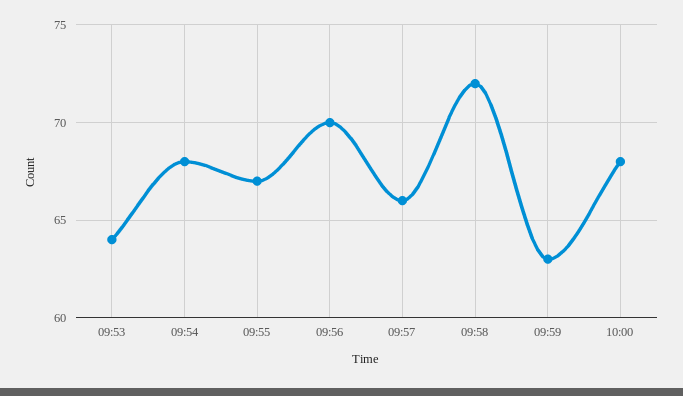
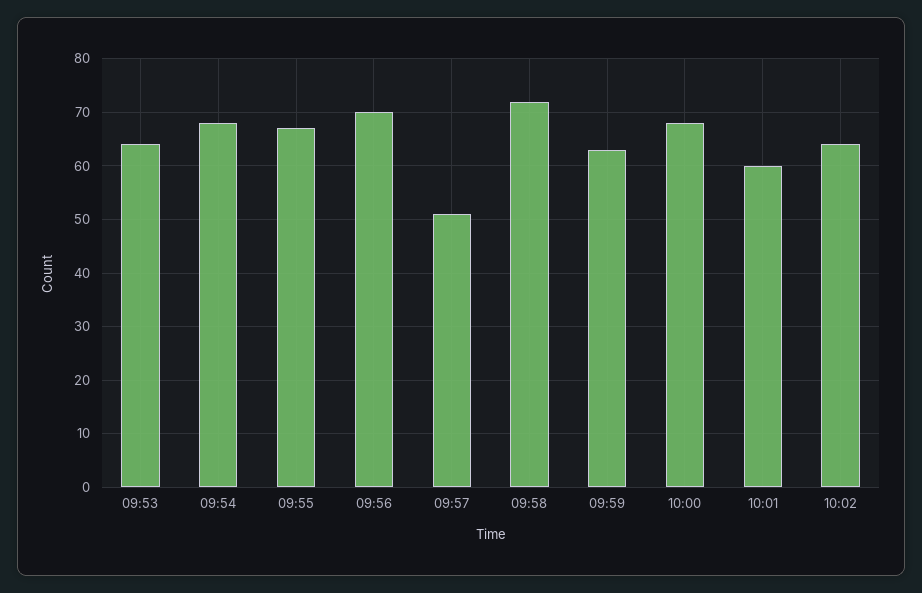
09:57: 66 -> 50
10:01: none -> 60
10:02: none -> 65

